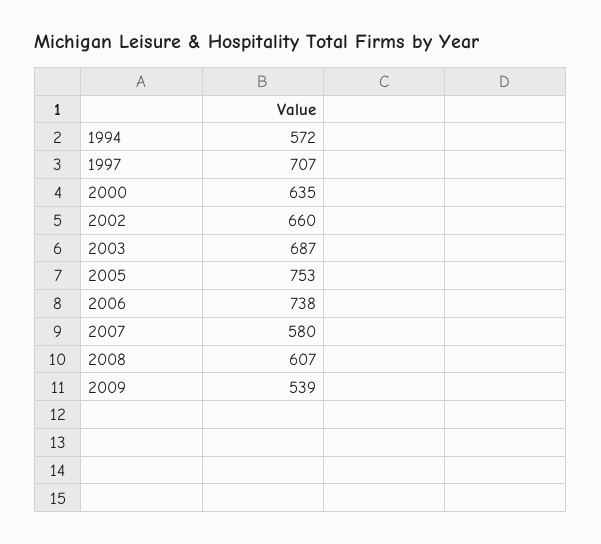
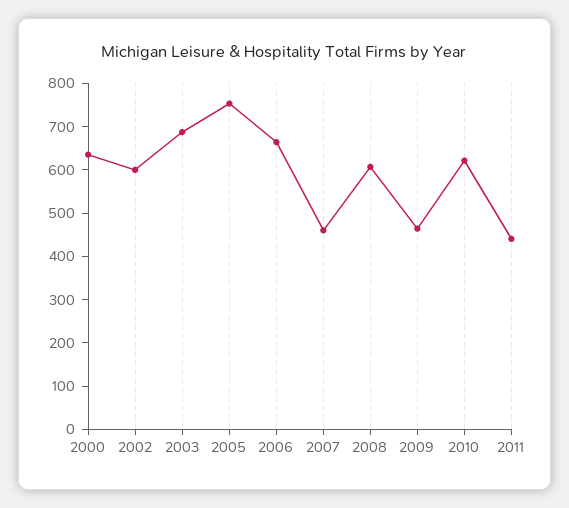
1994: 572 -> none
1997: 707 -> none
2002: 660 -> 600
2006: 738 -> 660
2007: 580 -> 460
2009: 539 -> 460
2010: none -> 620
2011: none -> 440

